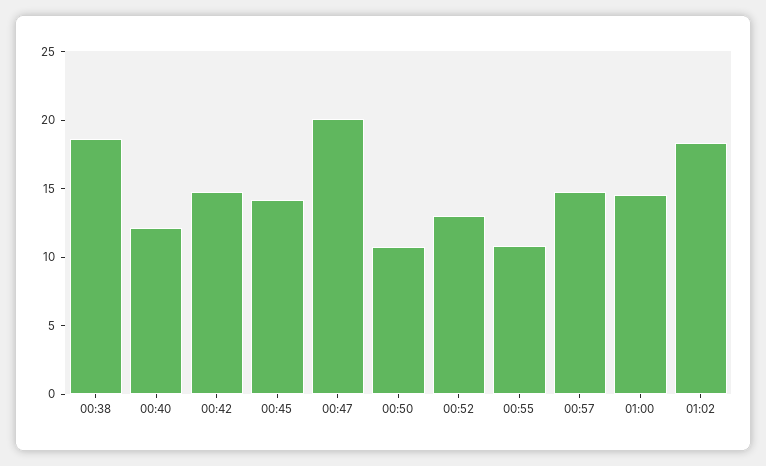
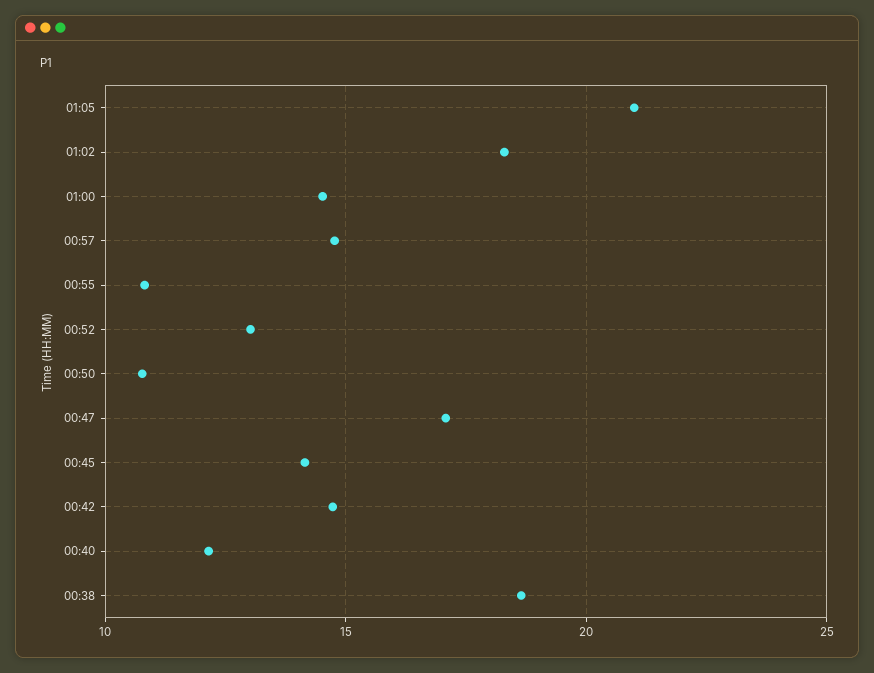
00:47: 20 -> 17
01:05: none -> 21

